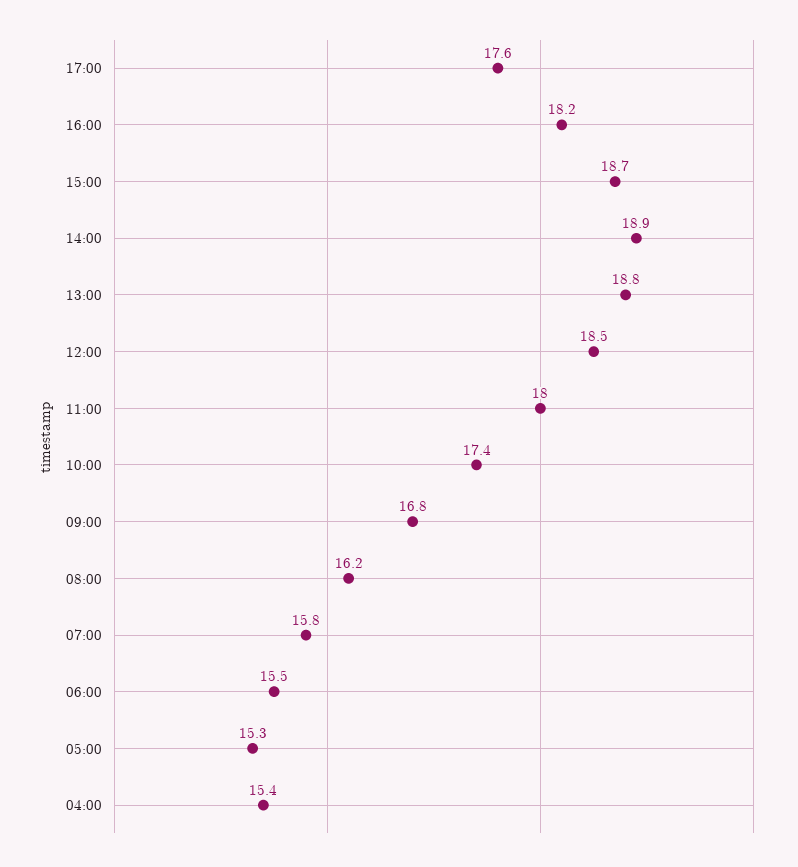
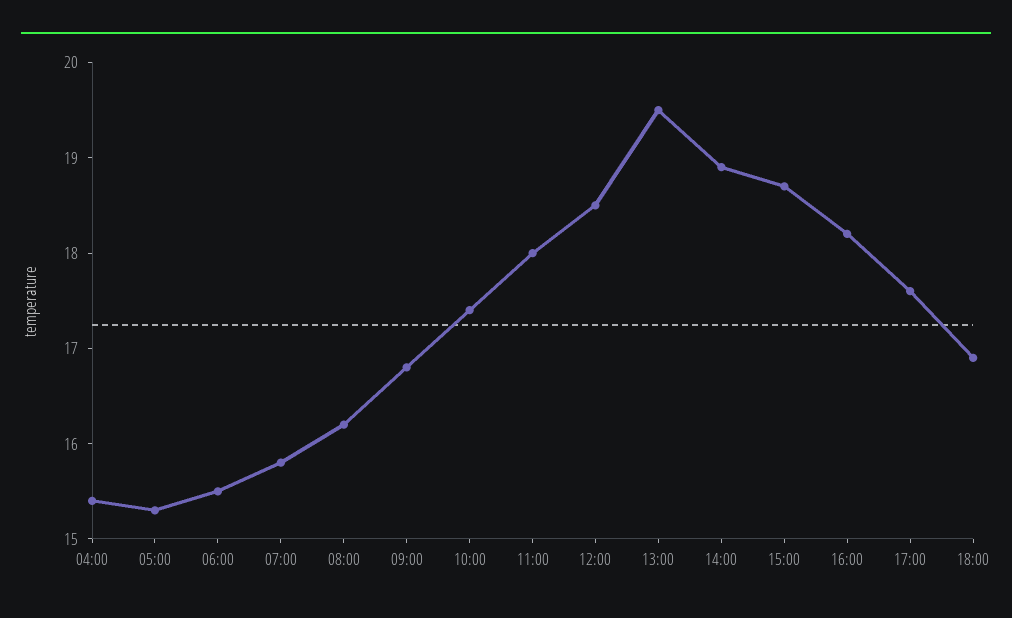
13:00: 18.8 -> 19.5
18:00: none -> 16.9

